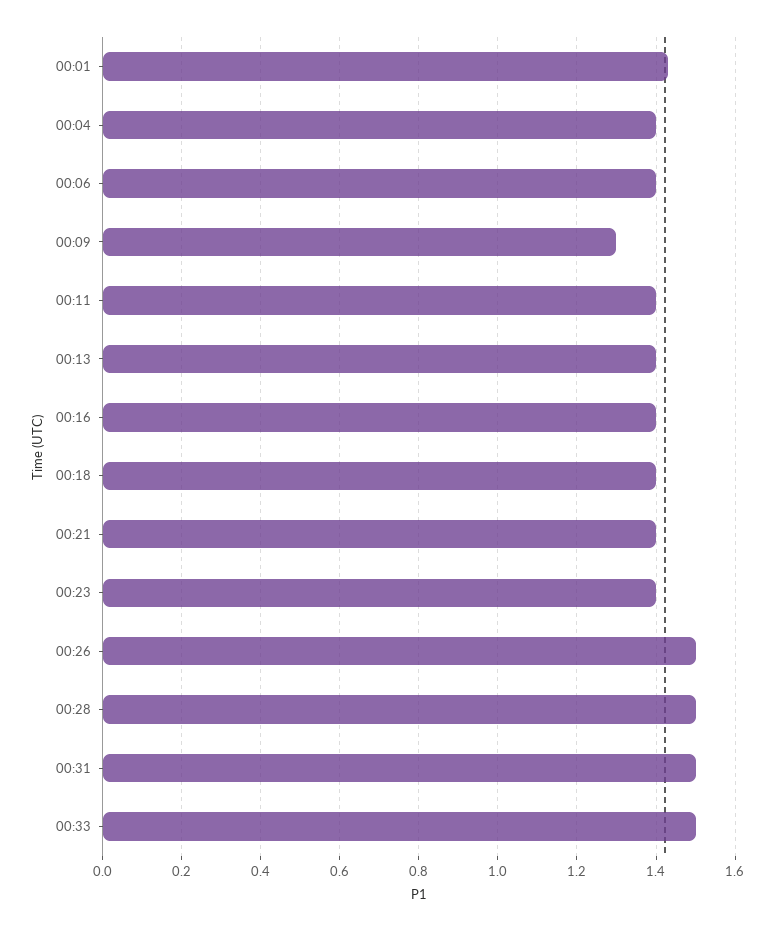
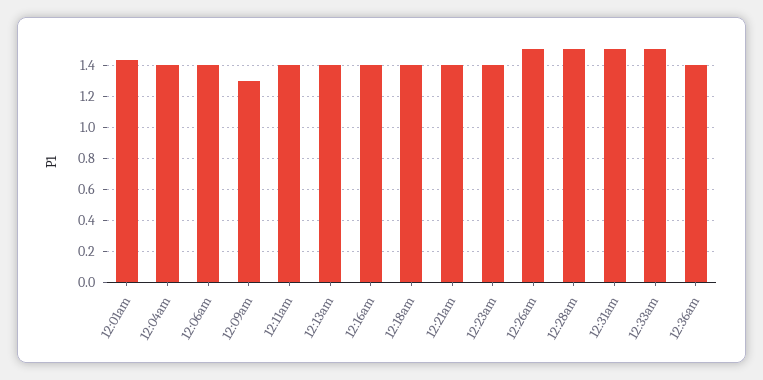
12:36am: none -> 1.4

